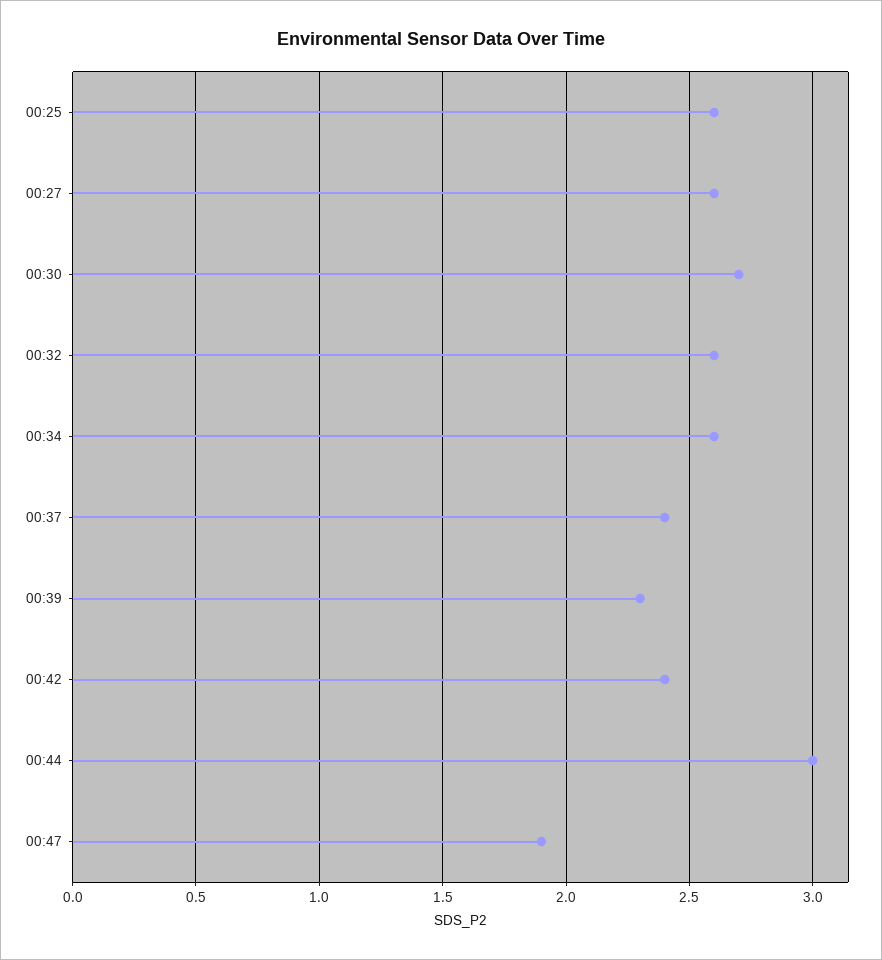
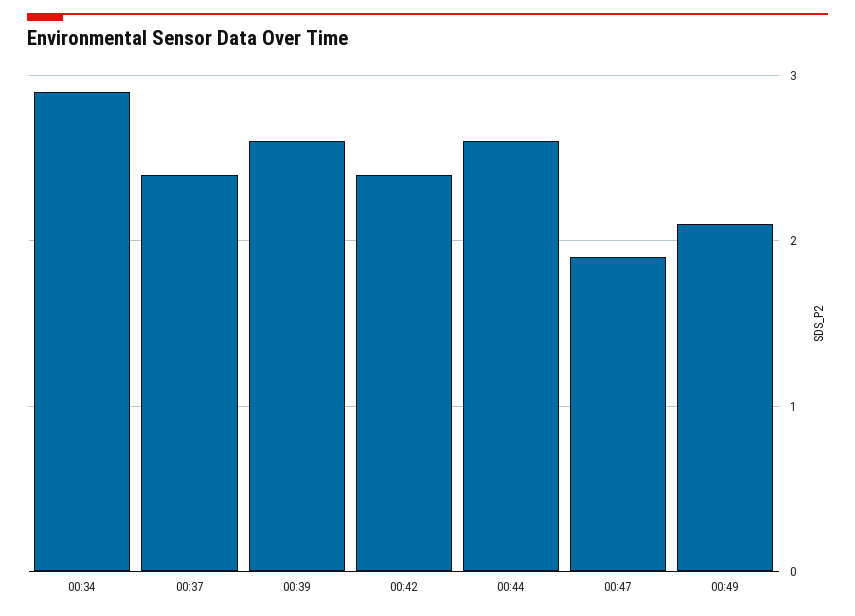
00:25: 2.6 -> none
00:27: 2.6 -> none
00:30: 2.7 -> none
00:32: 2.6 -> none
00:34: 2.6 -> 2.9
00:39: 2.3 -> 2.6
00:44: 3 -> 2.6
00:49: none -> 2.1

